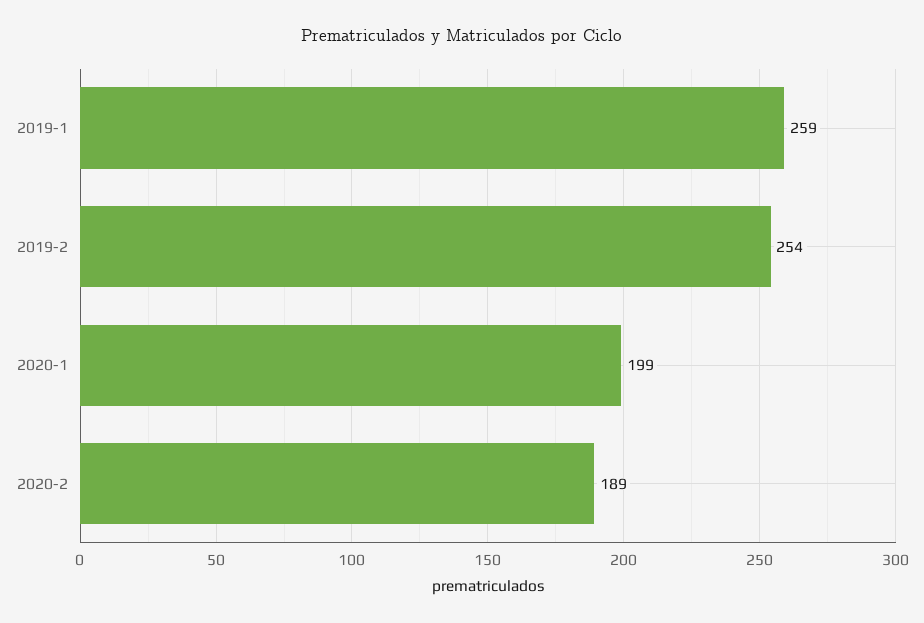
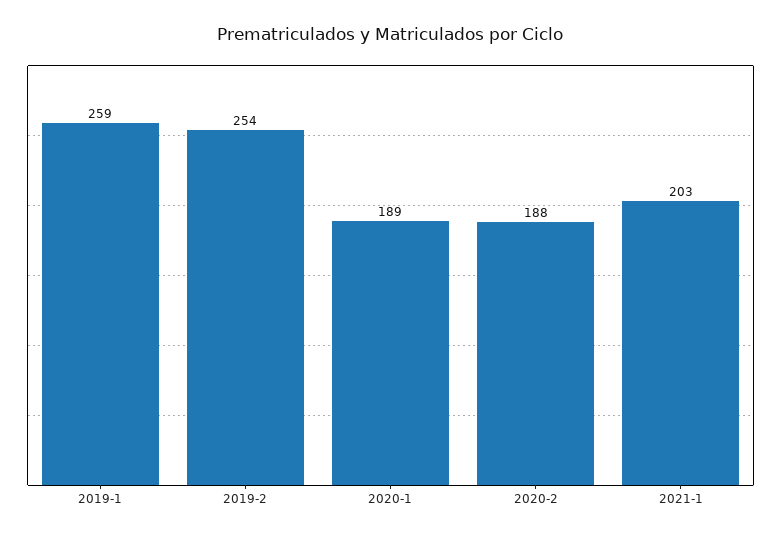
2020-1: 199 -> 189
2020-2: 189 -> 188
2021-1: none -> 203

